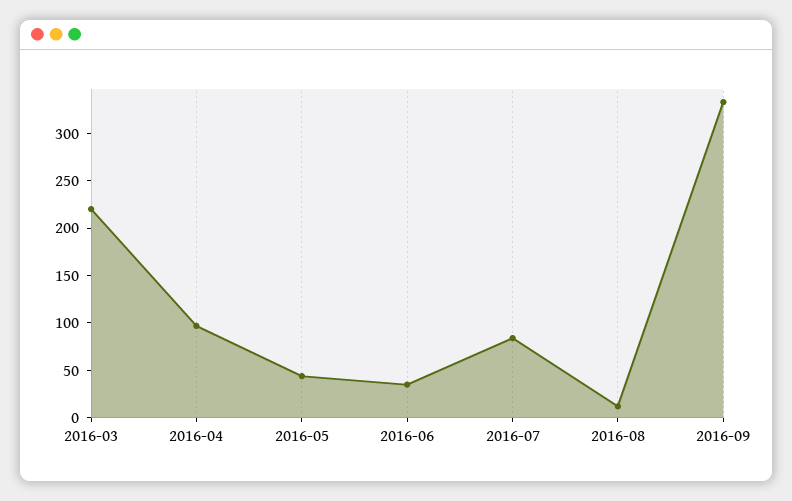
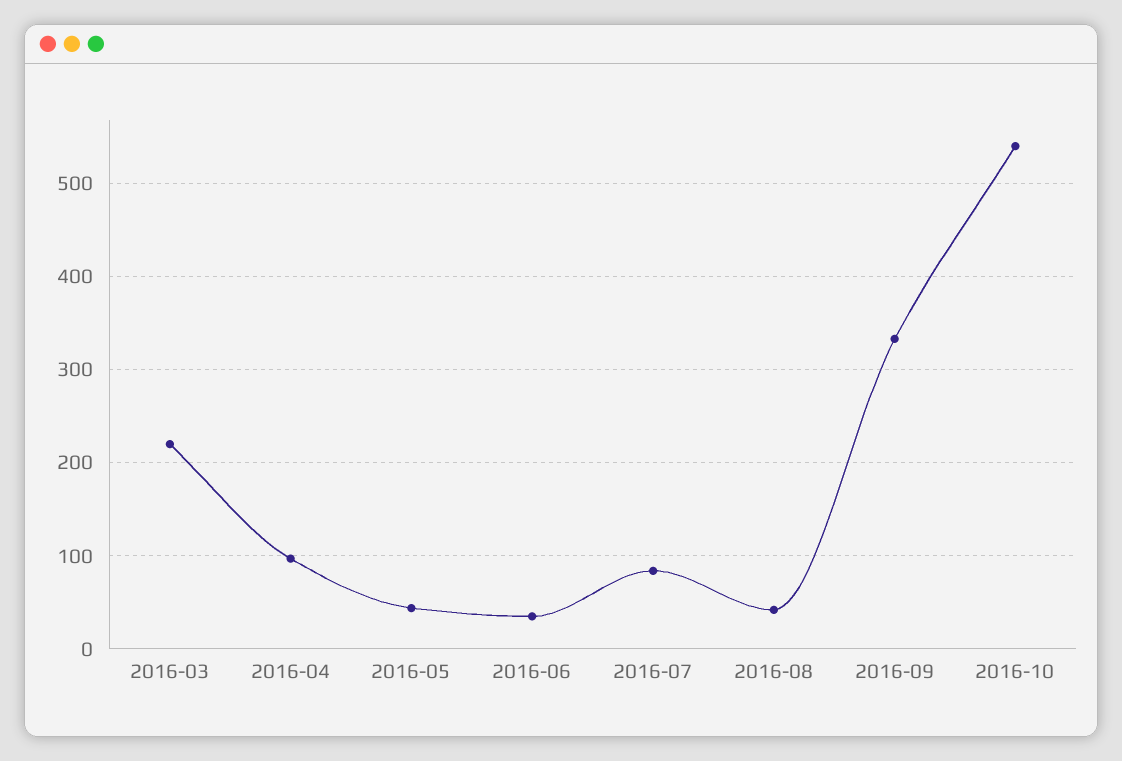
2016-08: 10 -> 40
2016-10: none -> 540

